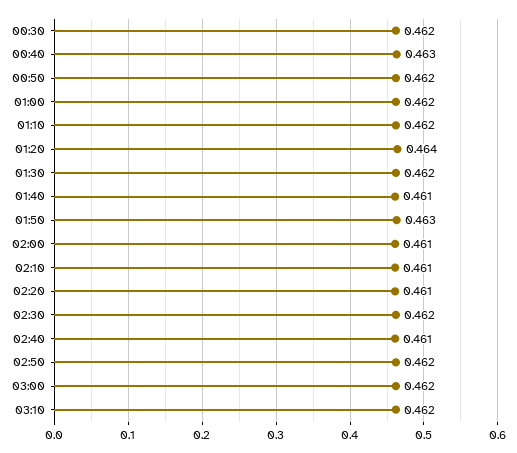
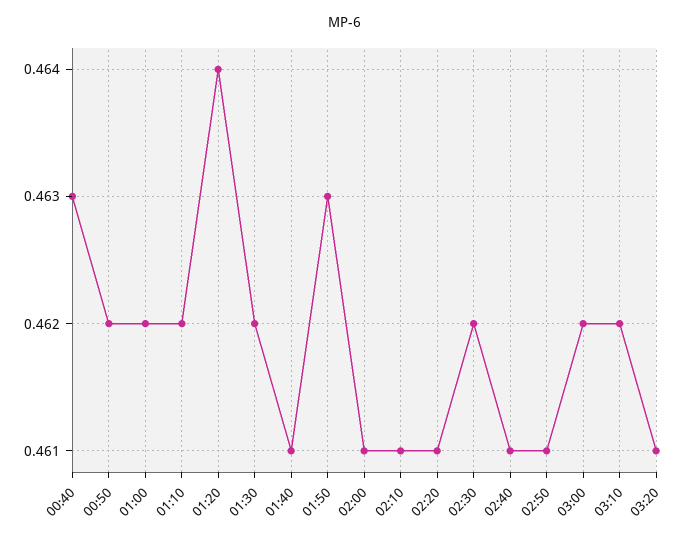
00:30: 0.462 -> none
02:50: 0.462 -> 0.461
03:20: none -> 0.461

